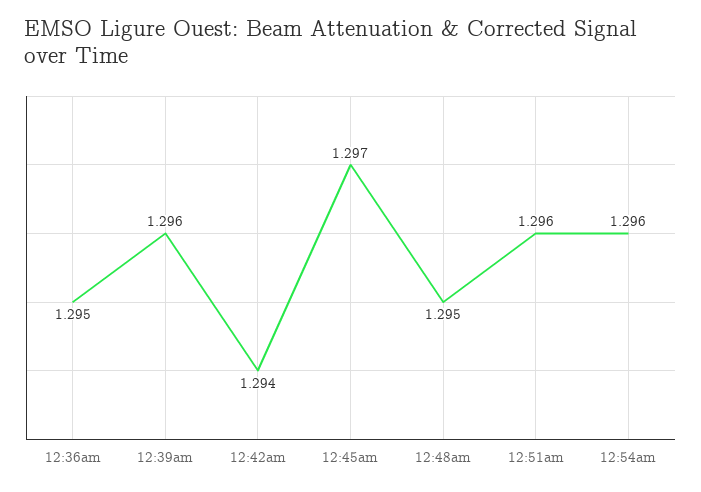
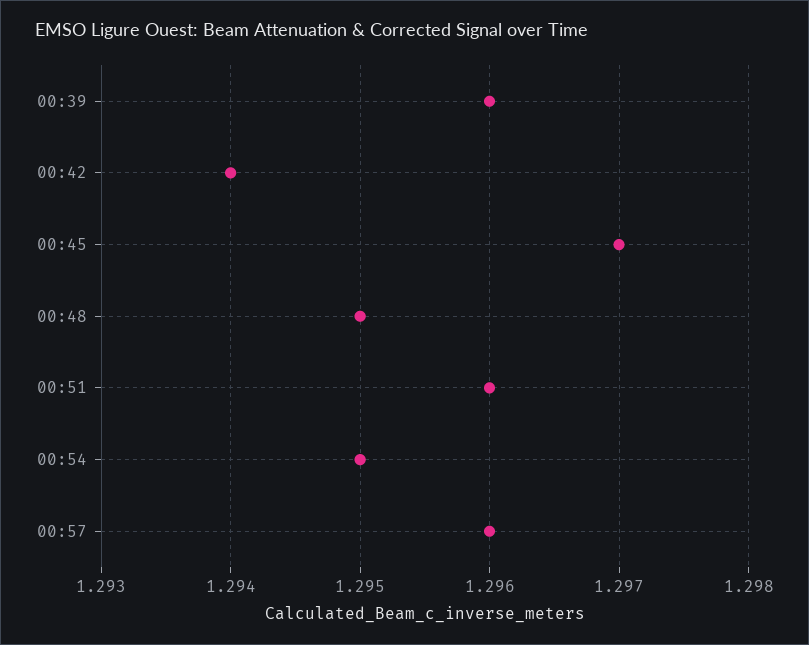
12:36am: 1.295 -> none
12:54am: 1.296 -> 1.295
00:57: none -> 1.296

